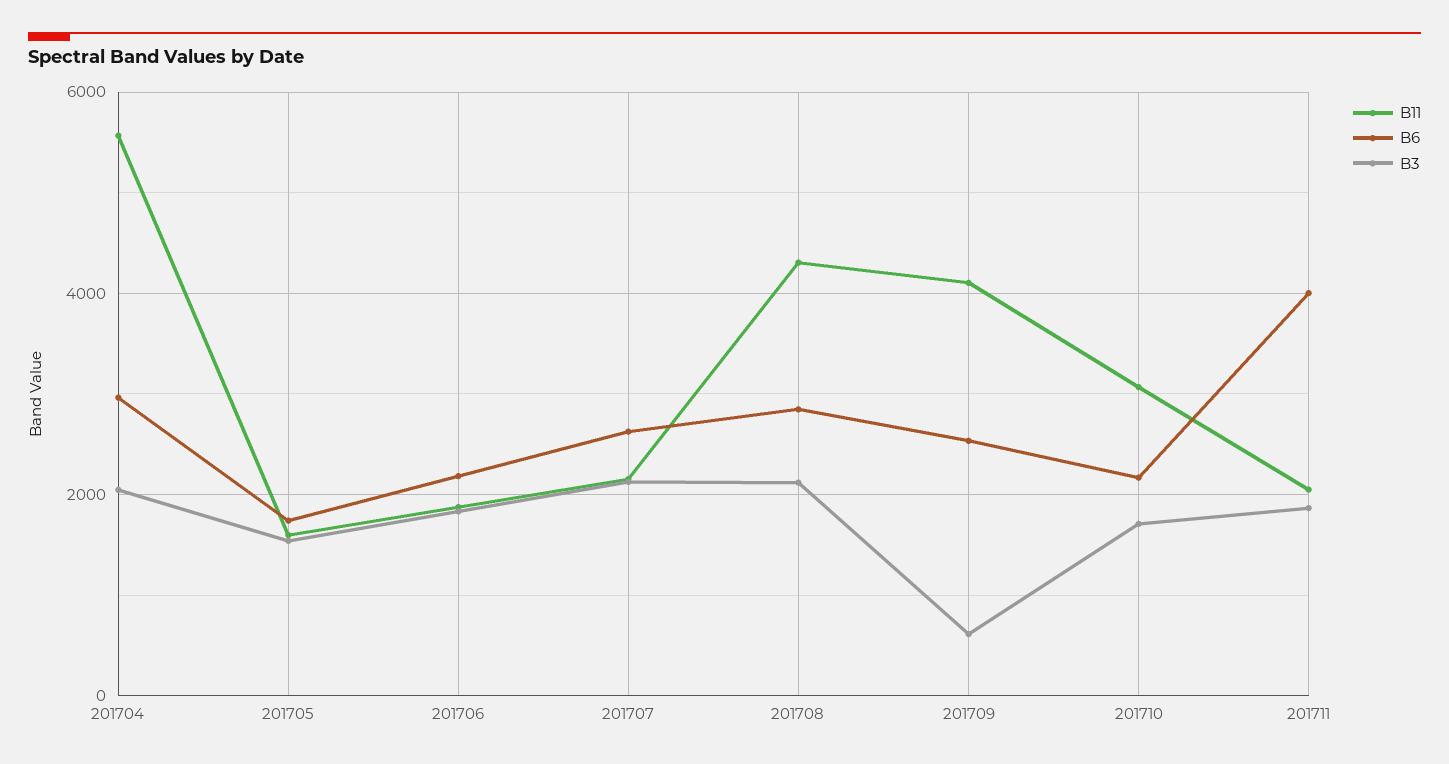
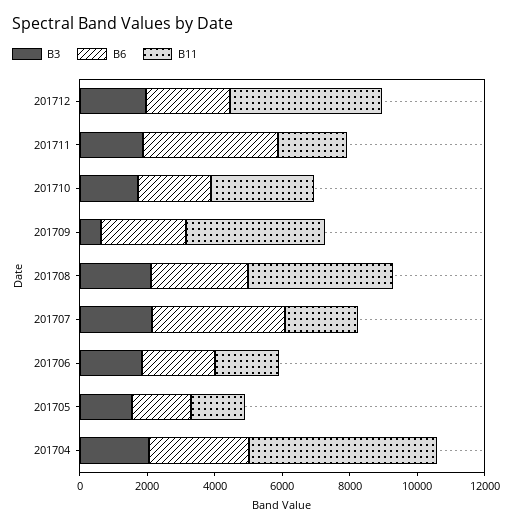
B6, 201707: 2600 -> 4000
B3, 201712: none -> 2000
B6, 201712: none -> 2500
B11, 201712: none -> 4500

